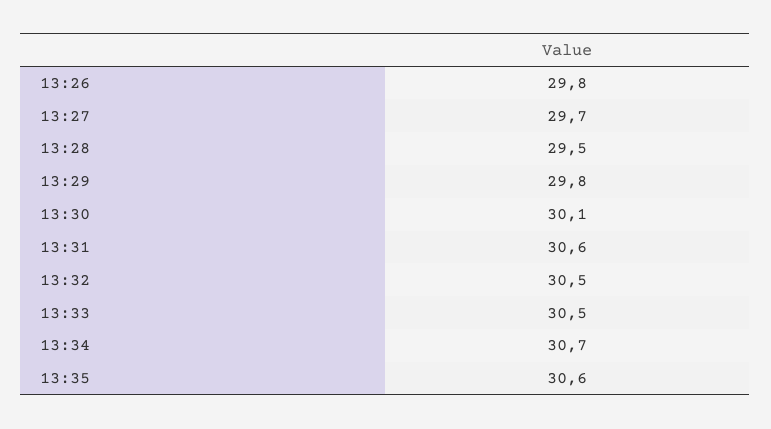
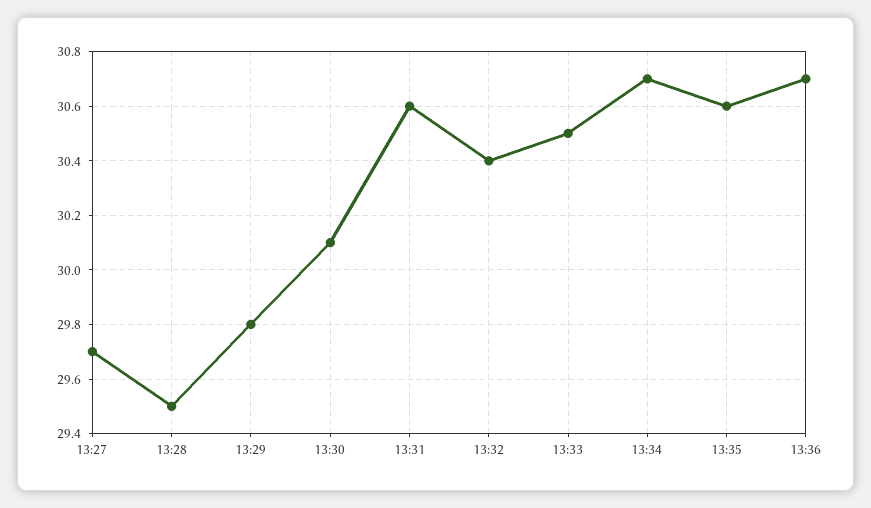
13:26: 29.8 -> none
13:32: 30.5 -> 30.4
13:36: none -> 30.7

